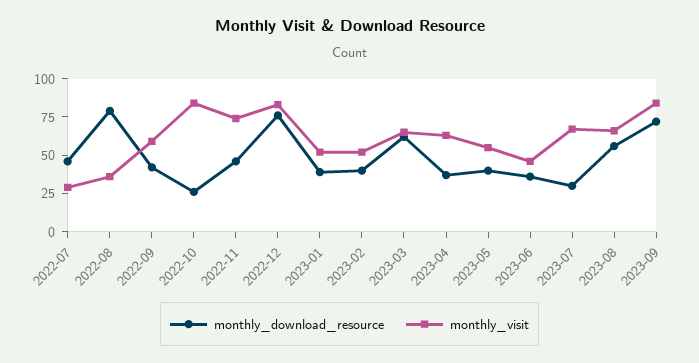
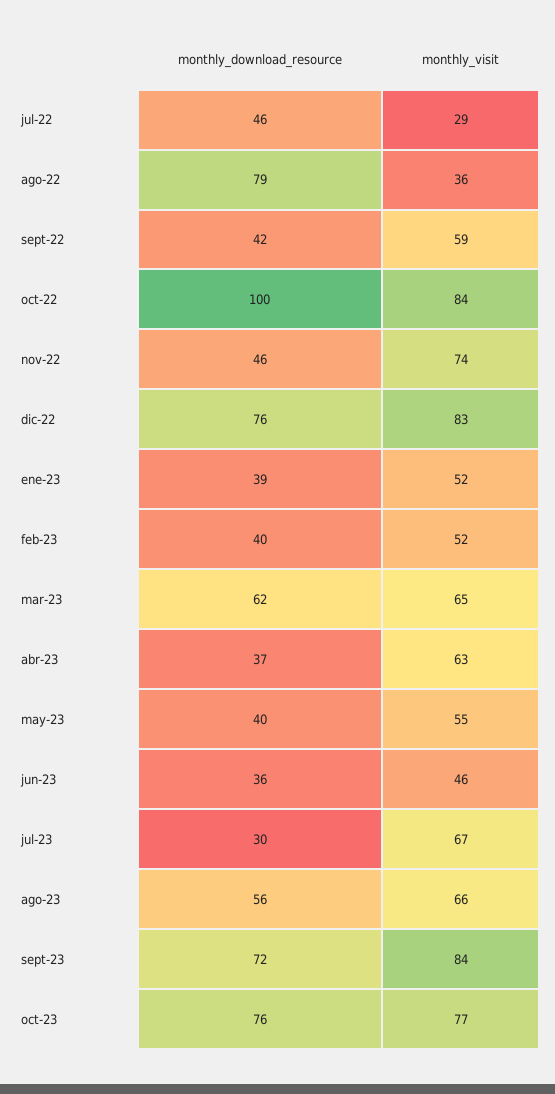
monthly_download_resource, 2022-10: 25 -> 100
monthly_download_resource, oct-23: none -> 76
monthly_visit, oct-23: none -> 77

